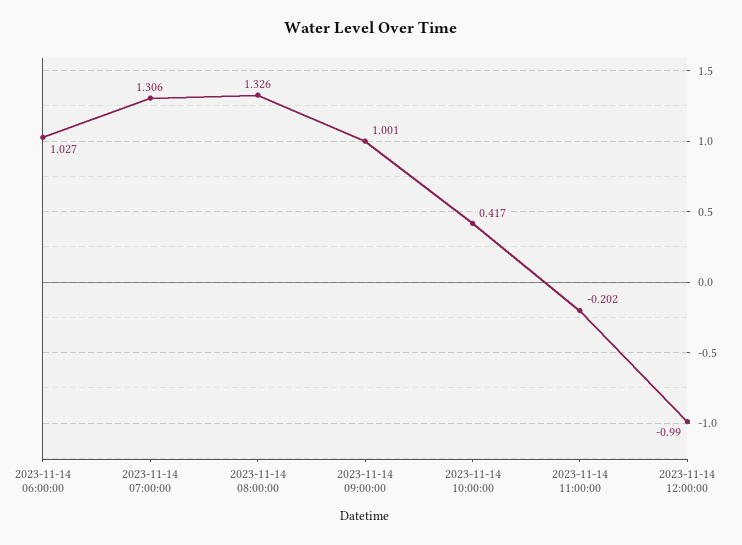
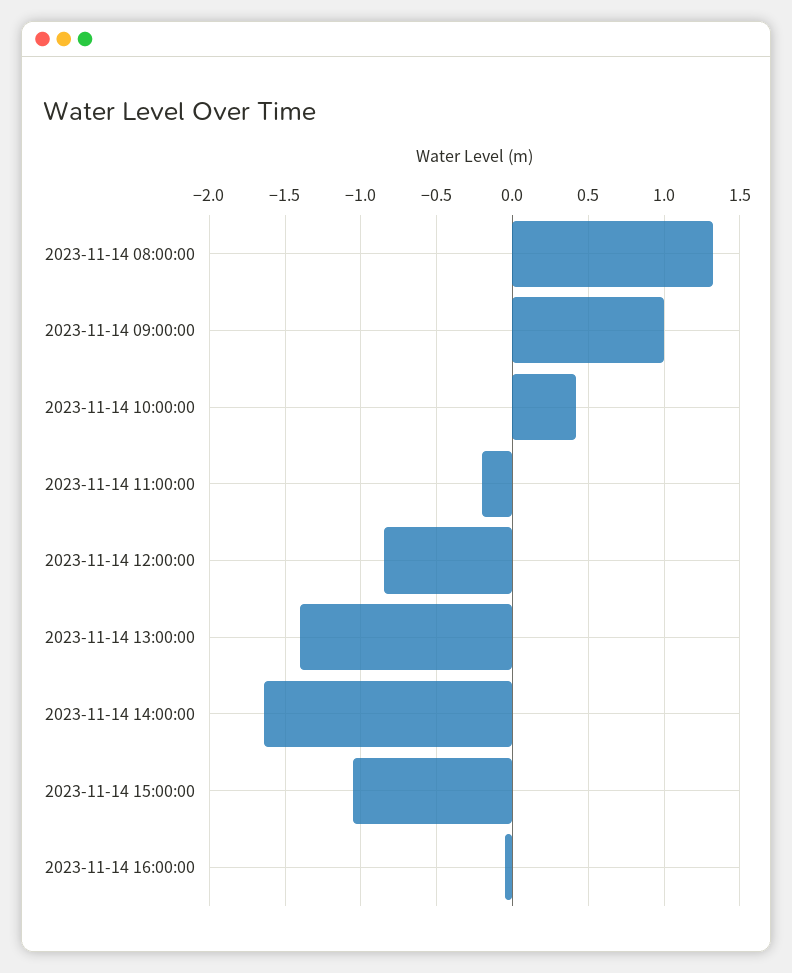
2023-11-14 06:00:00: 1.027 -> none
2023-11-14 07:00:00: 1.306 -> none
2023-11-14 12:00:00: -0.99 -> -0.85
2023-11-14 13:00:00: none -> -1.4
2023-11-14 14:00:00: none -> -1.65
2023-11-14 15:00:00: none -> -1.05
2023-11-14 16:00:00: none -> -0.05

